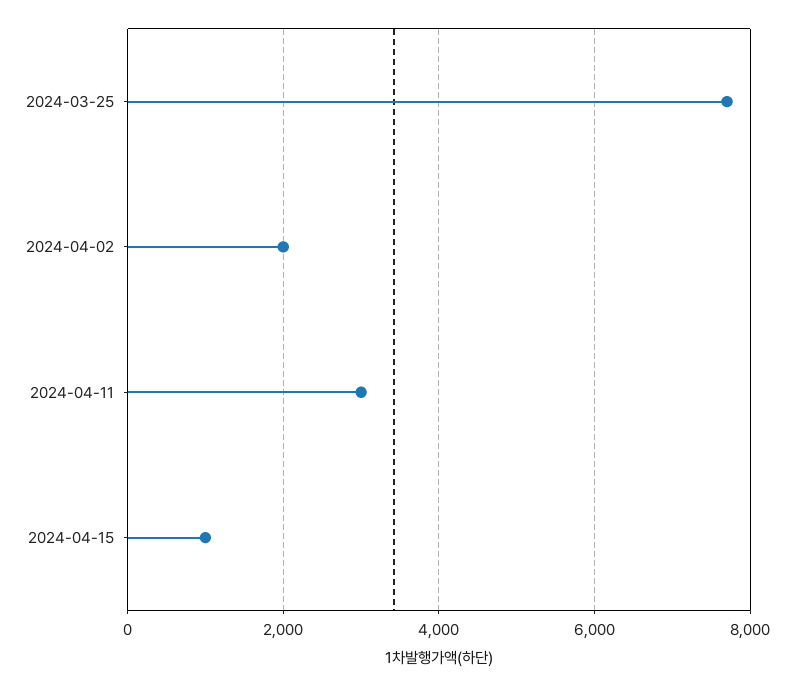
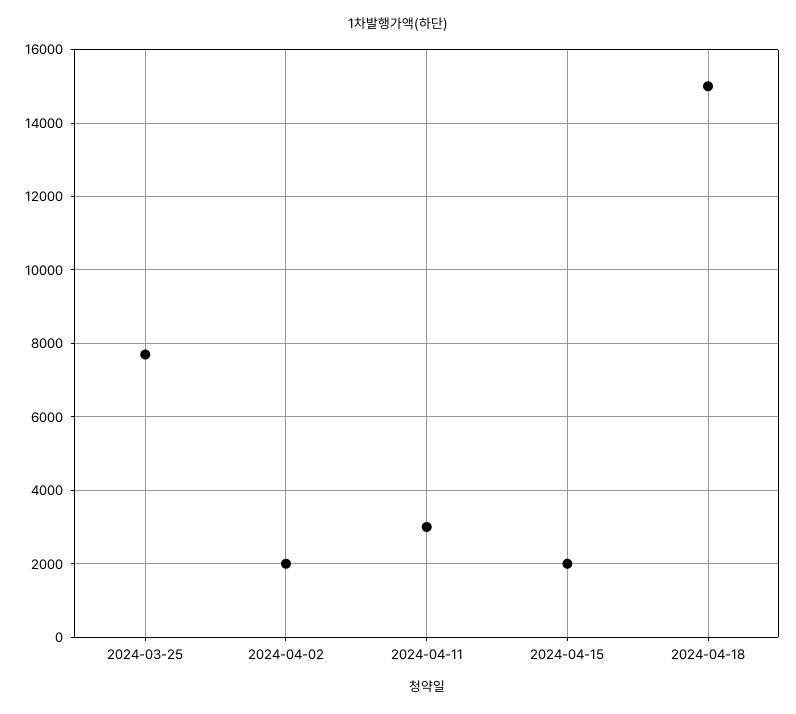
2024-04-15: 1000 -> 2000
2024-04-18: none -> 15000

